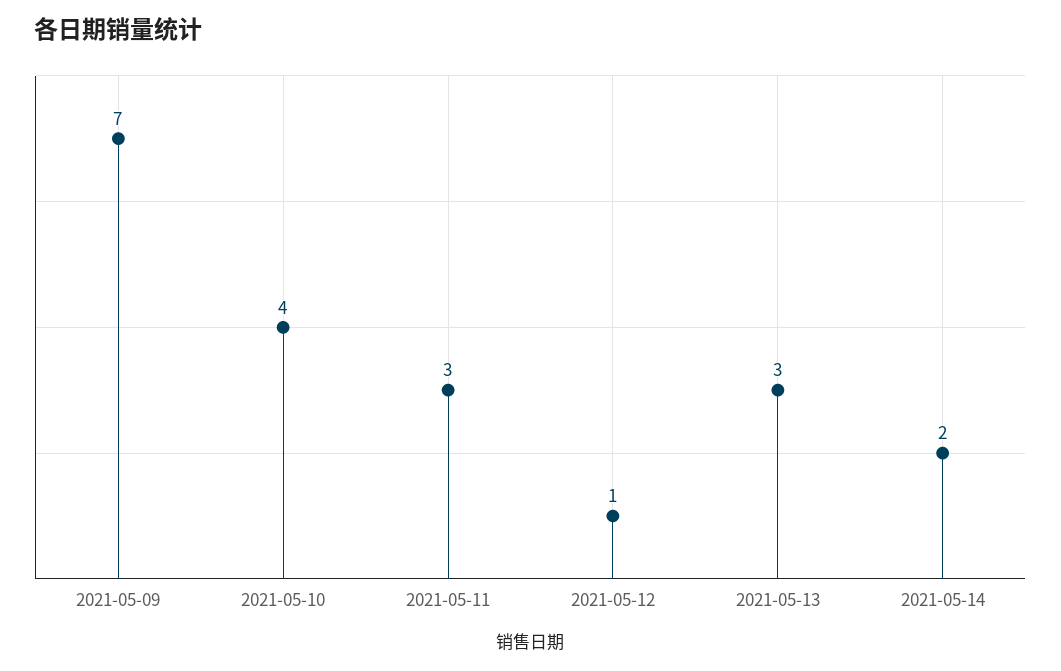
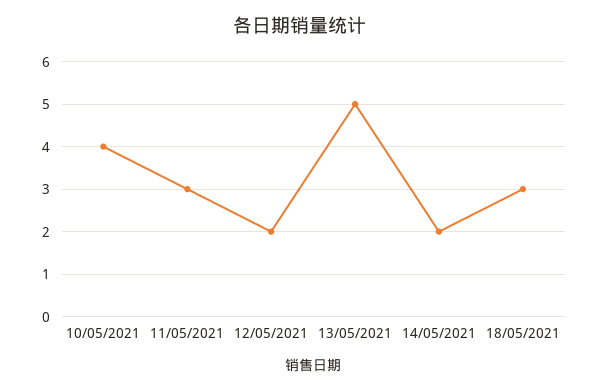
2021-05-09: 7 -> none
2021-05-12: 1 -> 2
2021-05-13: 3 -> 5
18/05/2021: none -> 3

